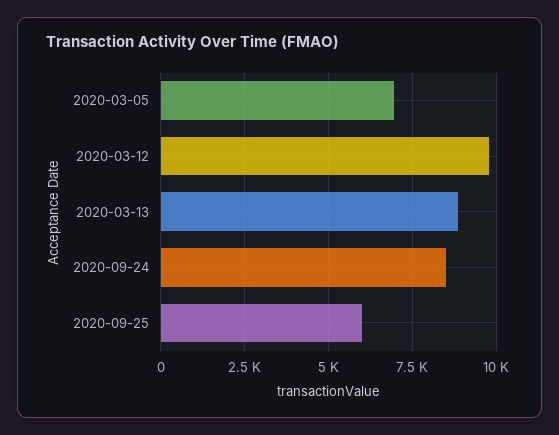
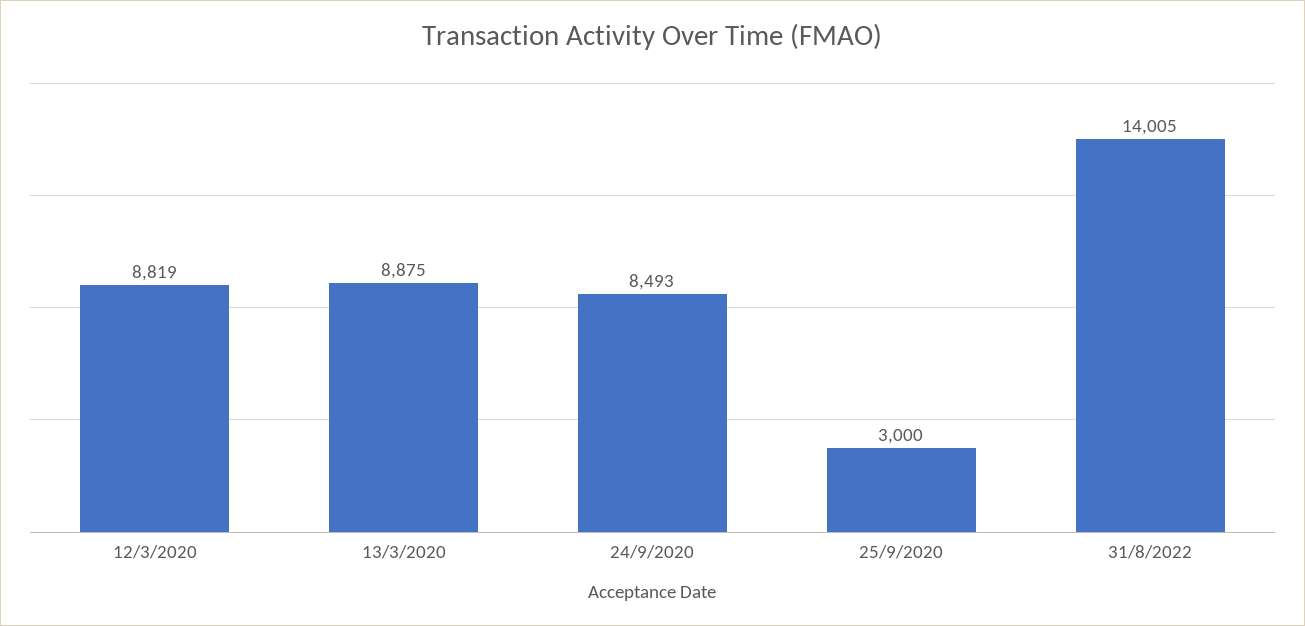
2020-03-05: 7000 -> none
2020-03-12: 9750 -> 8819
2020-09-25: 6000 -> 3000
31/8/2022: none -> 14005

